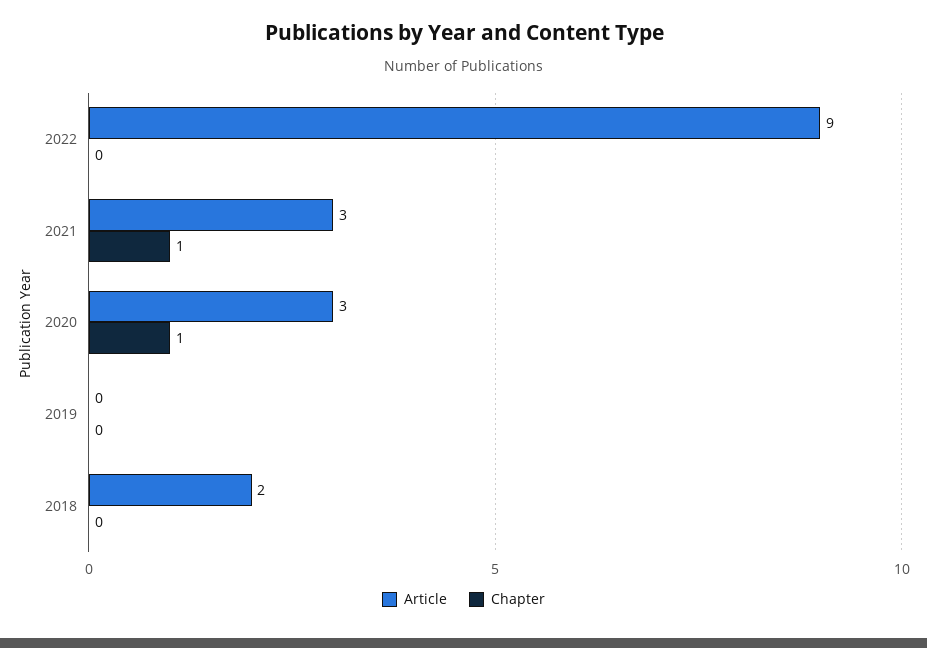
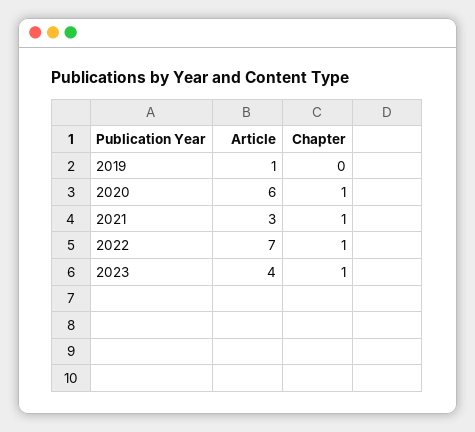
Article, 2022: 9 -> 7
Chapter, 2022: 0 -> 1
Article, 2020: 3 -> 6
Article, 2019: 0 -> 1
Article, 2018: 2 -> none
Chapter, 2018: 0 -> none
Article, 2023: none -> 4
Chapter, 2023: none -> 1

